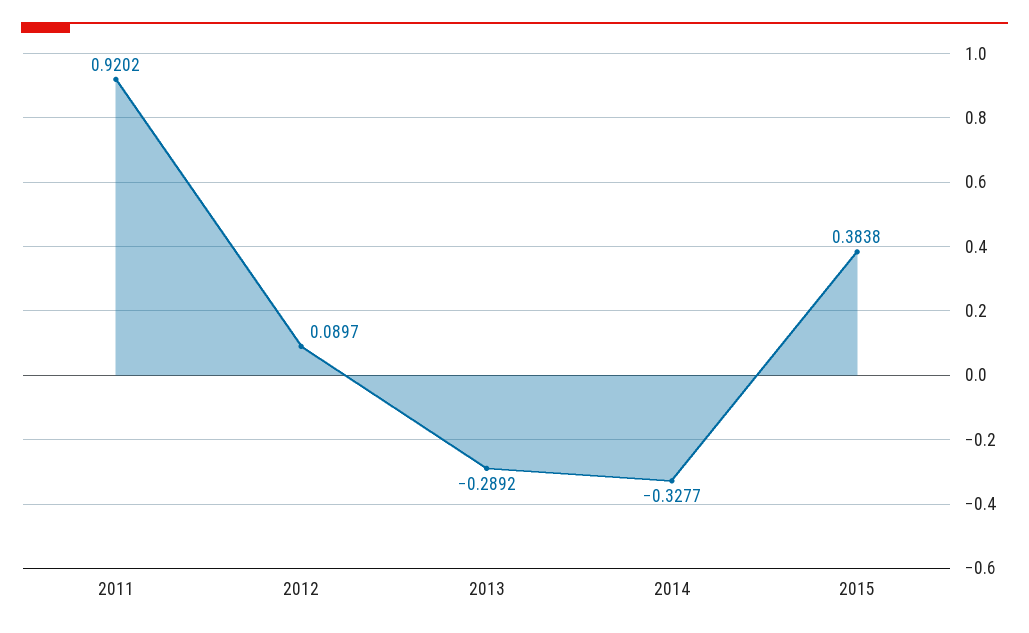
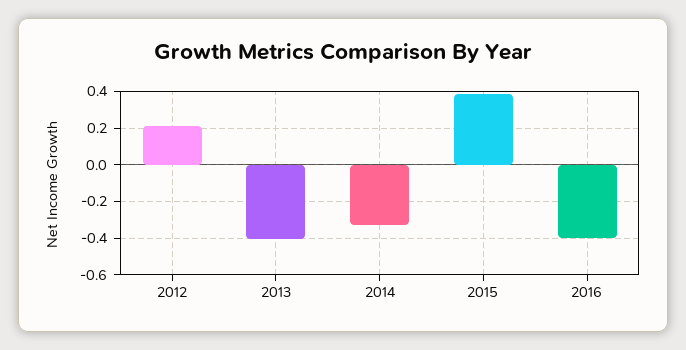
2011: 0.9202 -> none
2012: 0.0897 -> 0.2
2013: -0.2892 -> -0.4
2016: none -> -0.4

